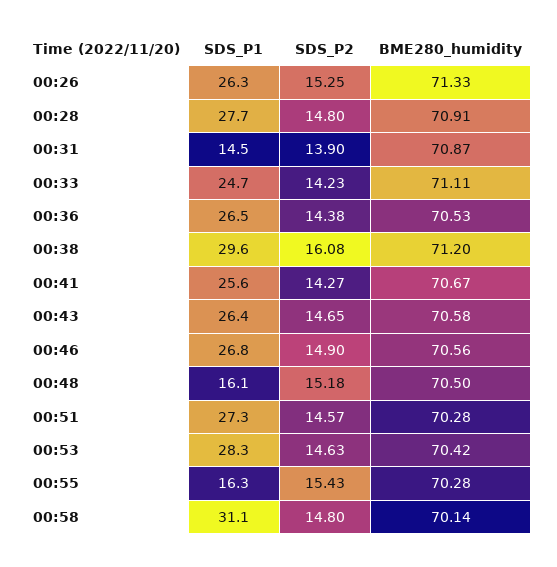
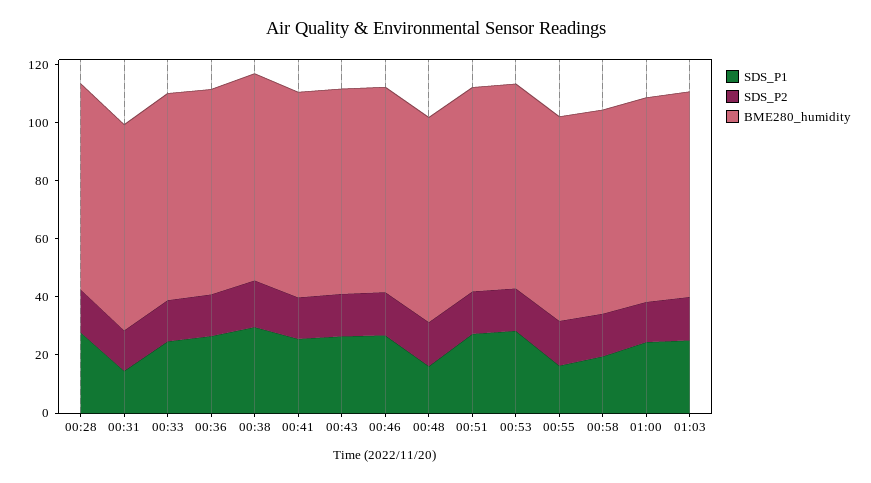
SDS_P1, 00:26: 26.3 -> none
SDS_P2, 00:26: 15.25 -> none
BME280_humidity, 00:26: 71.33 -> none
SDS_P1, 00:58: 31.1 -> 20
SDS_P1, 01:00: none -> 25
SDS_P2, 01:00: none -> 15
BME280_humidity, 01:00: none -> 70
SDS_P1, 01:03: none -> 25
SDS_P2, 01:03: none -> 15
BME280_humidity, 01:03: none -> 70

